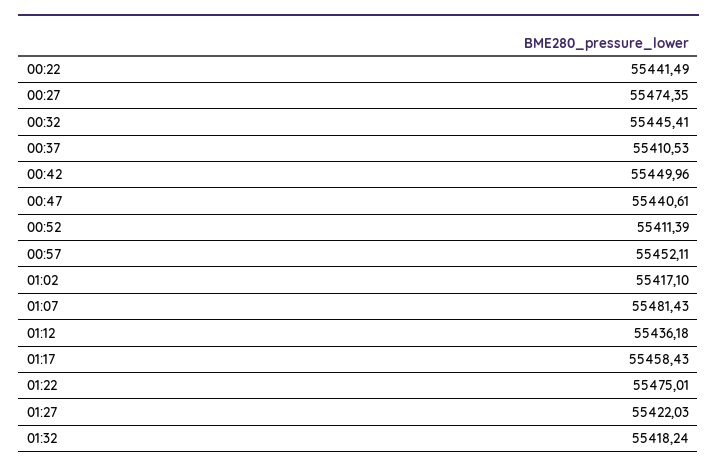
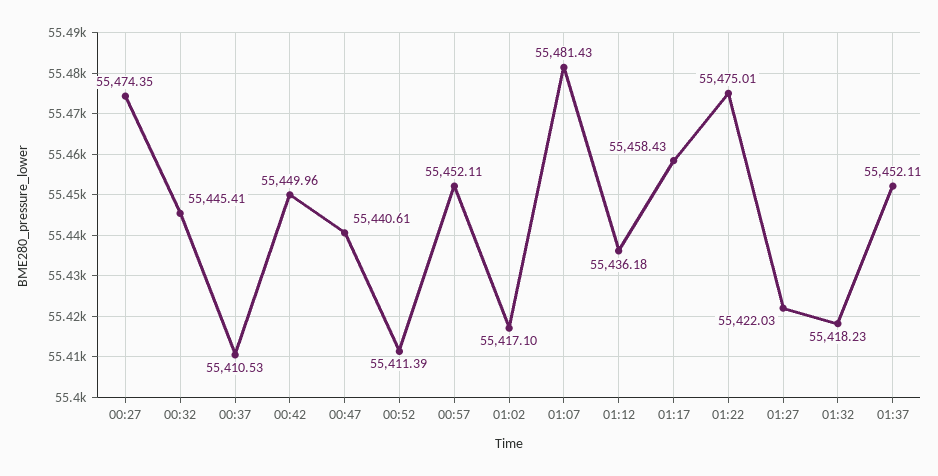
00:22: 55441.49 -> none
01:32: 55418.24 -> 55418.23
01:37: none -> 55452.11

